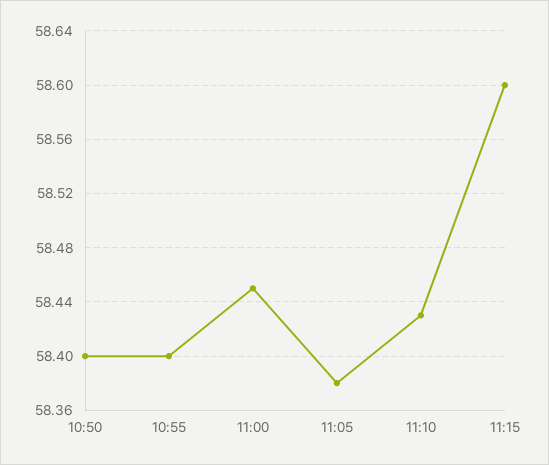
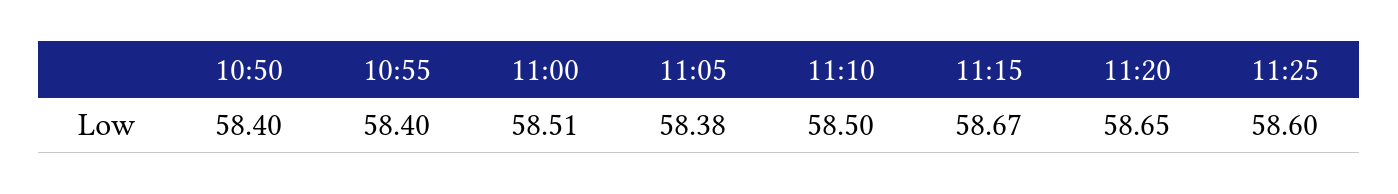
11:00: 58.45 -> 58.51
11:10: 58.43 -> 58.5
11:15: 58.6 -> 58.67
11:20: none -> 58.65
11:25: none -> 58.6

